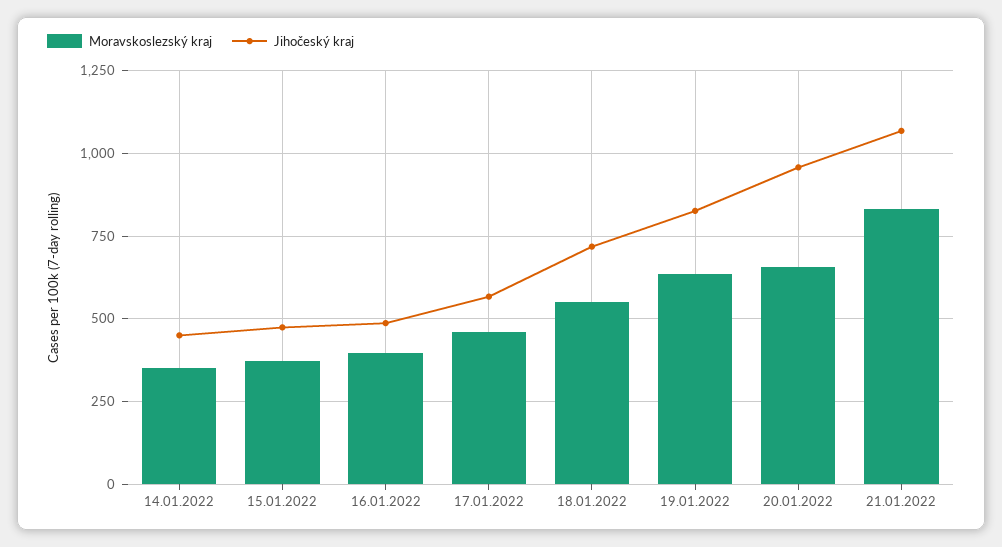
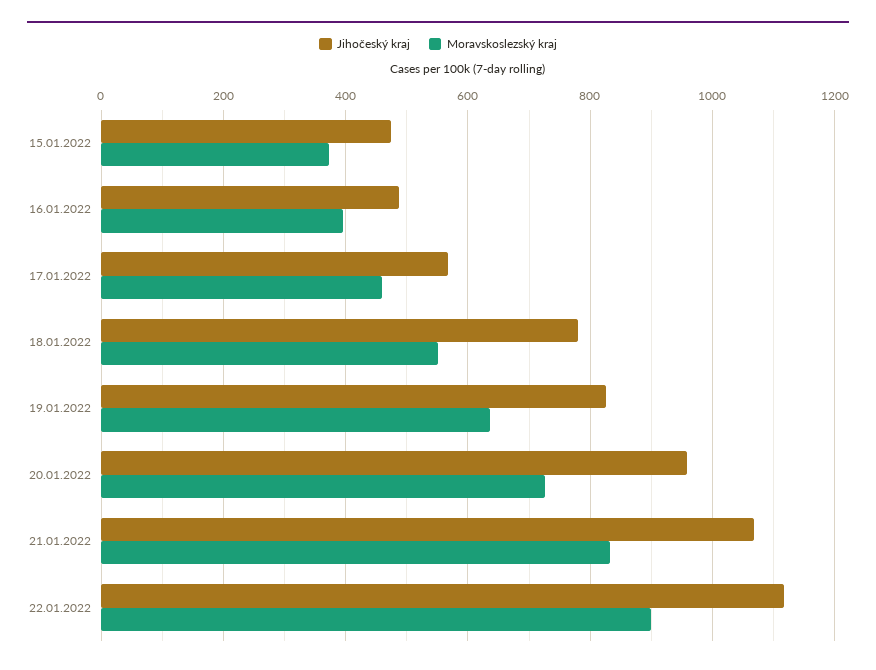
Moravskoslezský kraj, 14.01.2022: 350 -> none
Jihočeský kraj, 14.01.2022: 450 -> none
Jihočeský kraj, 18.01.2022: 725 -> 780
Moravskoslezský kraj, 20.01.2022: 650 -> 720
Jihočeský kraj, 22.01.2022: none -> 1120
Moravskoslezský kraj, 22.01.2022: none -> 900

